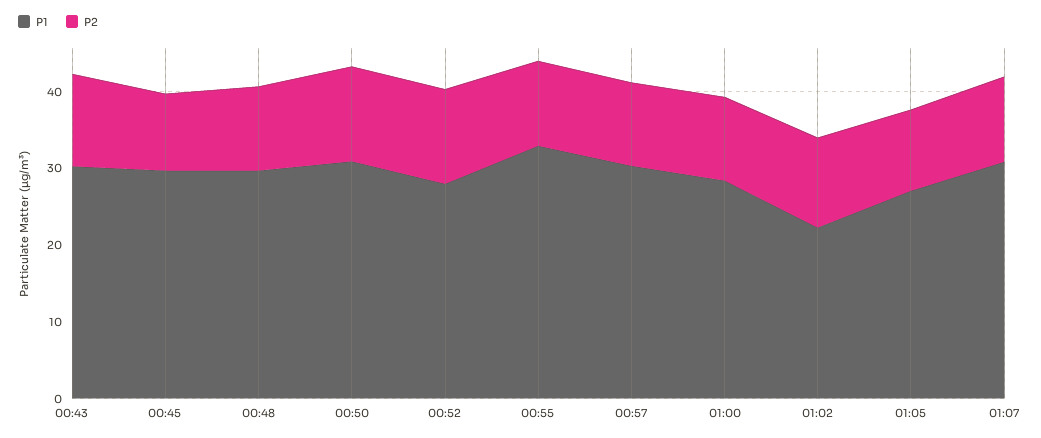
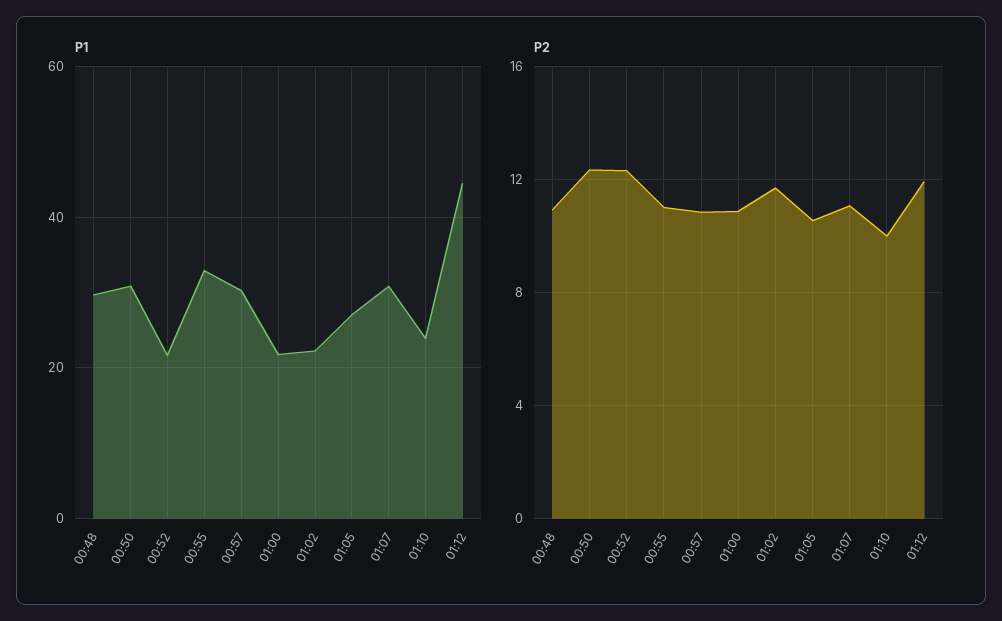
P1, 00:43: 30 -> none
P2, 00:43: 12 -> none
P1, 00:45: 30 -> none
P2, 00:45: 10 -> none
P1, 00:52: 28 -> 22
P1, 01:00: 28 -> 22
P1, 01:10: none -> 24
P1, 01:12: none -> 44
P2, 01:10: none -> 10
P2, 01:12: none -> 12

